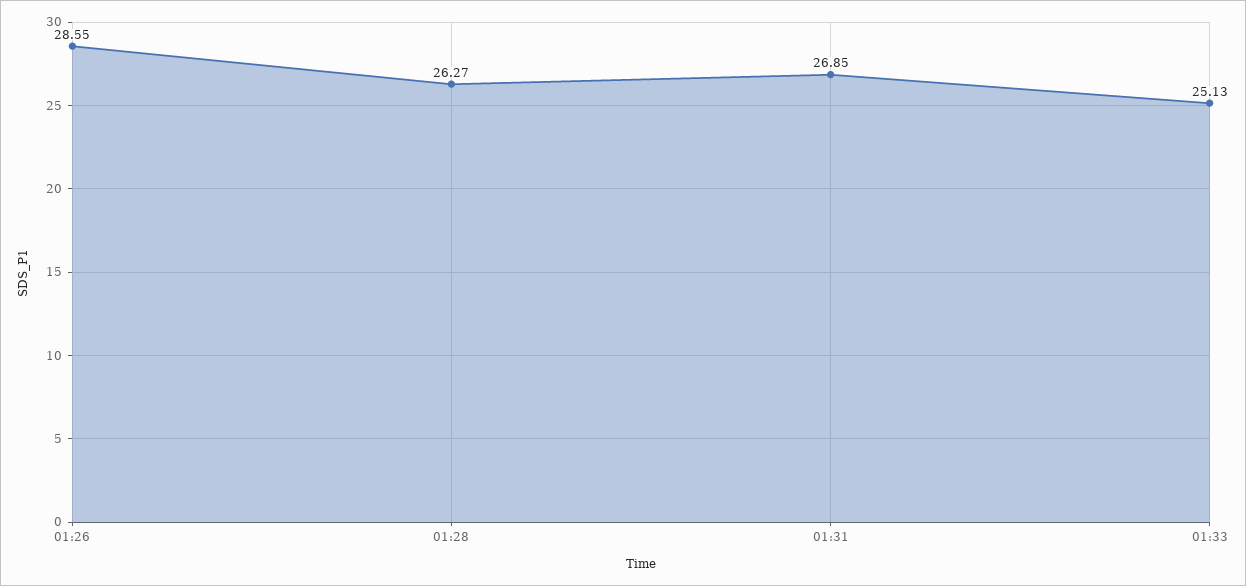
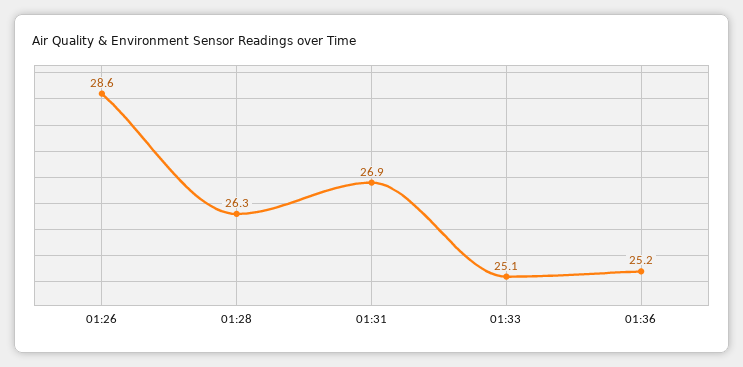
01:36: none -> 25.2

